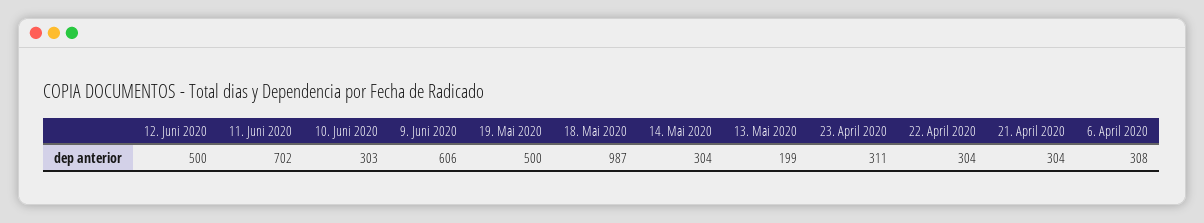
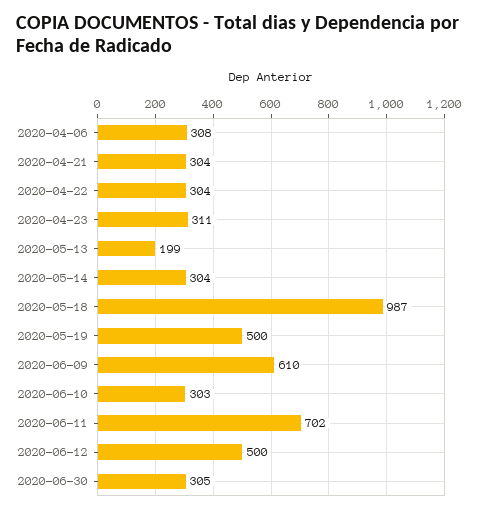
9. Juni 2020: 606 -> 610
2020-06-30: none -> 305

